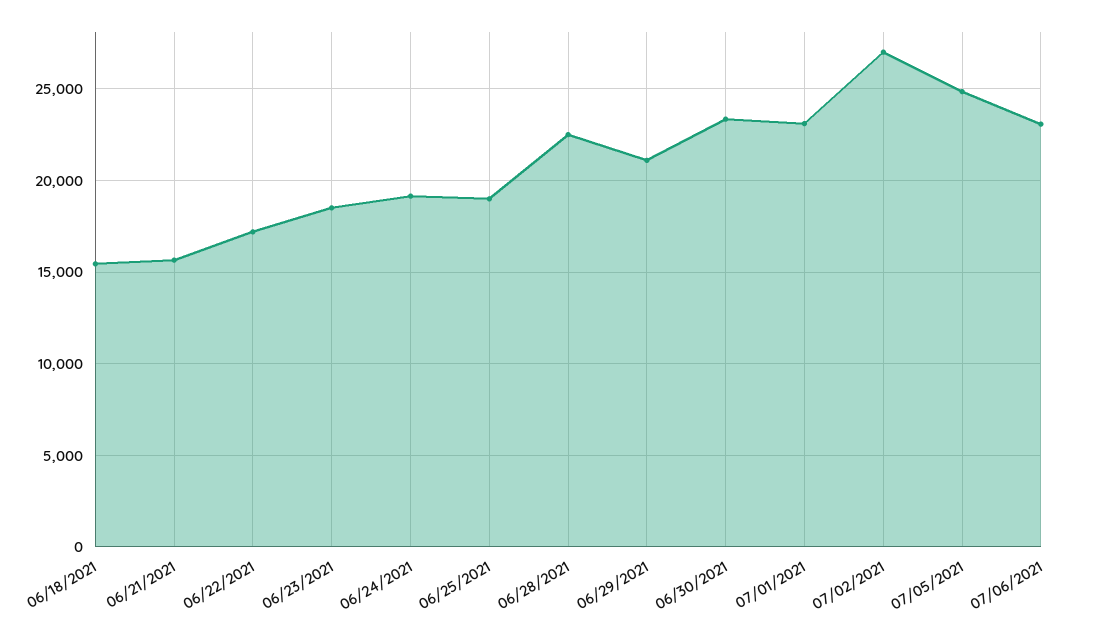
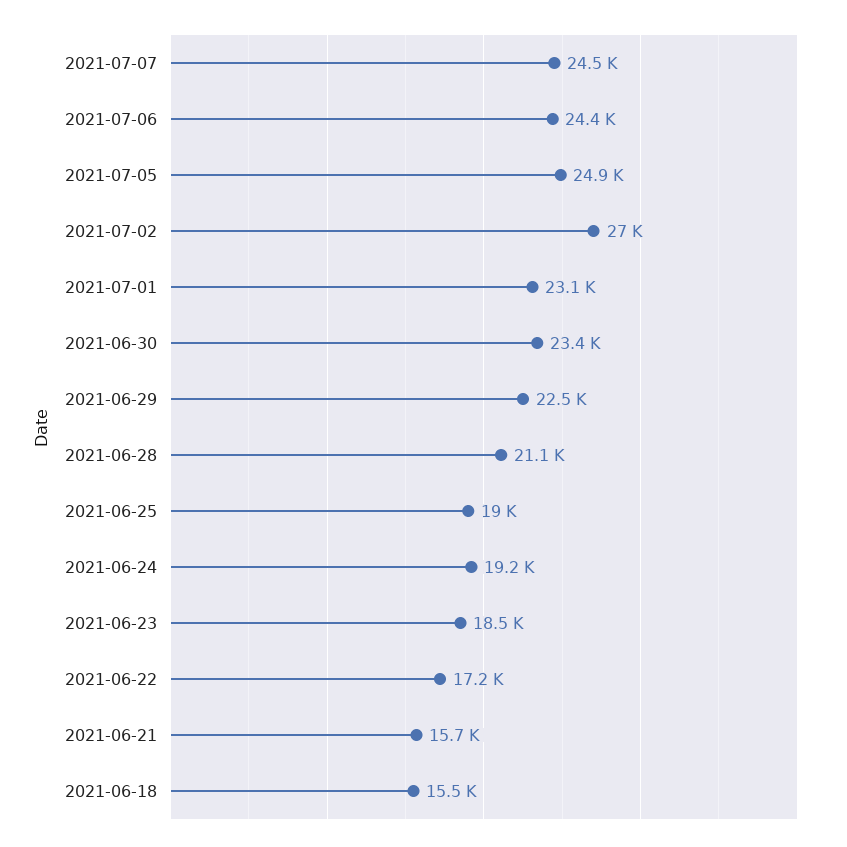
06/28/2021: 22500 -> 21100
06/29/2021: 21000 -> 22500
07/06/2021: 23000 -> 24400
2021-07-07: none -> 24500

